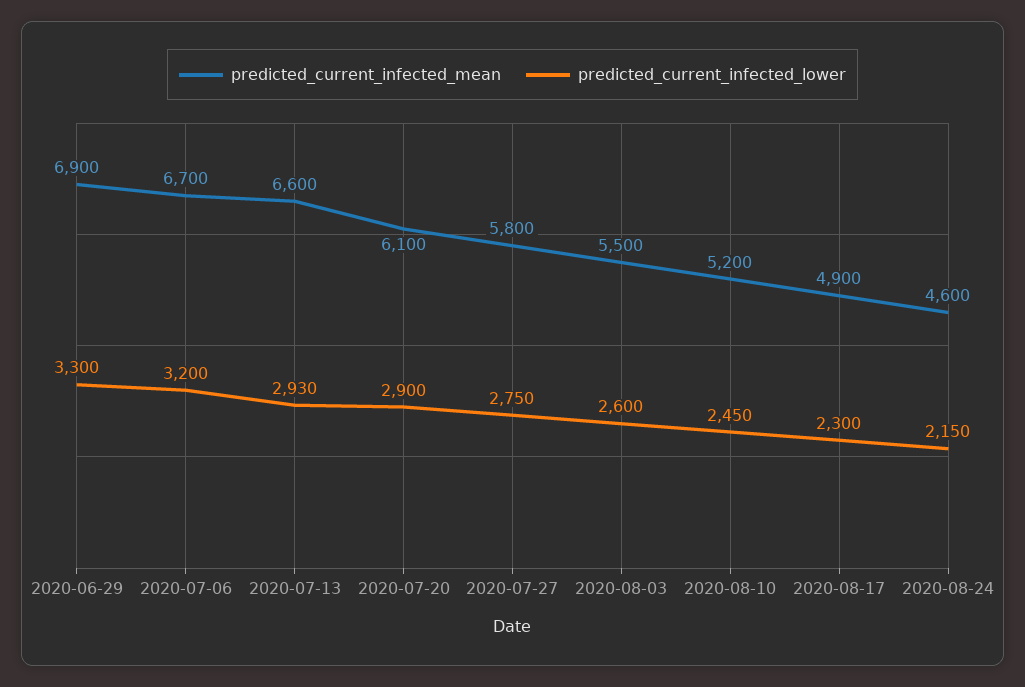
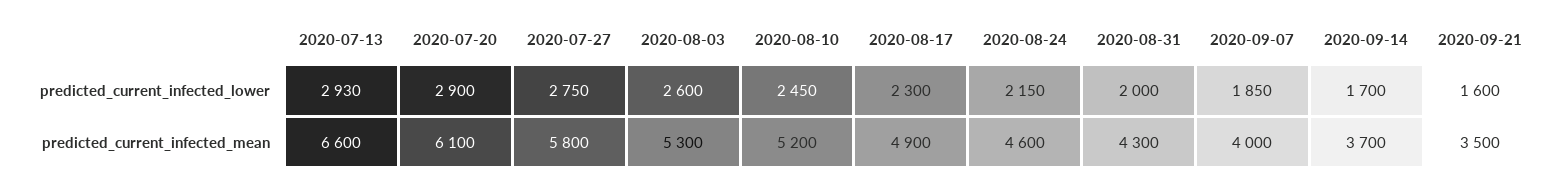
predicted_current_infected_mean, 2020-06-29: 6900 -> none
predicted_current_infected_lower, 2020-06-29: 3300 -> none
predicted_current_infected_mean, 2020-07-06: 6700 -> none
predicted_current_infected_lower, 2020-07-06: 3200 -> none
predicted_current_infected_mean, 2020-08-03: 5500 -> 5300
predicted_current_infected_lower, 2020-08-31: none -> 2000
predicted_current_infected_lower, 2020-09-07: none -> 1850
predicted_current_infected_lower, 2020-09-14: none -> 1700
predicted_current_infected_lower, 2020-09-21: none -> 1600
predicted_current_infected_mean, 2020-08-31: none -> 4300
predicted_current_infected_mean, 2020-09-07: none -> 4000
predicted_current_infected_mean, 2020-09-14: none -> 3700
predicted_current_infected_mean, 2020-09-21: none -> 3500

